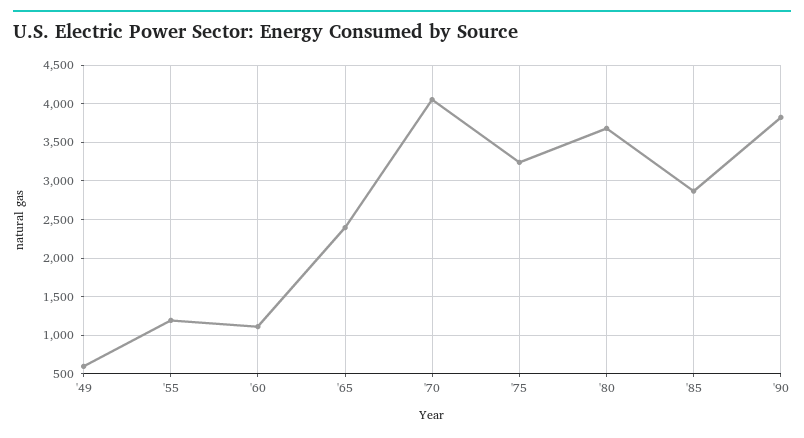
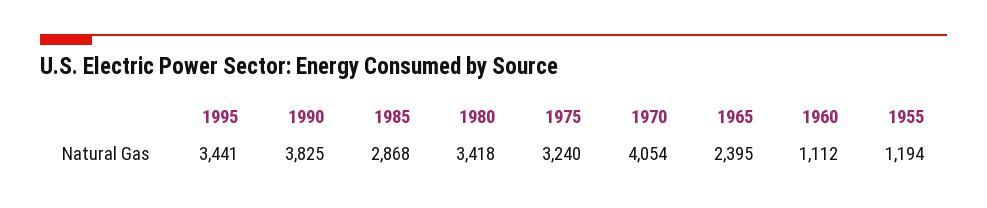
'49: 600 -> none
'80: 3700 -> 3418
1995: none -> 3441

